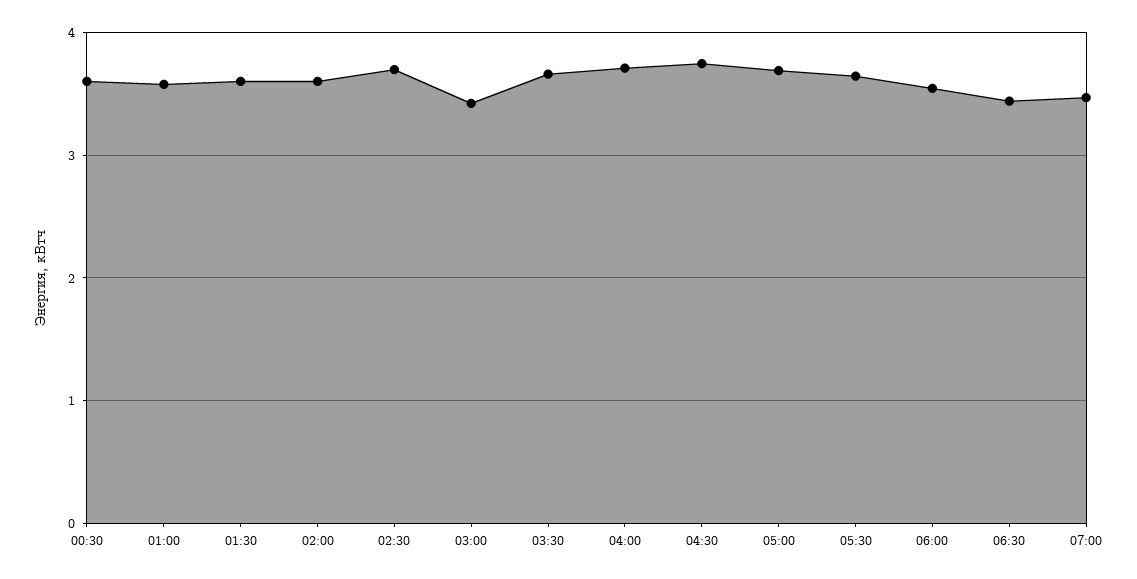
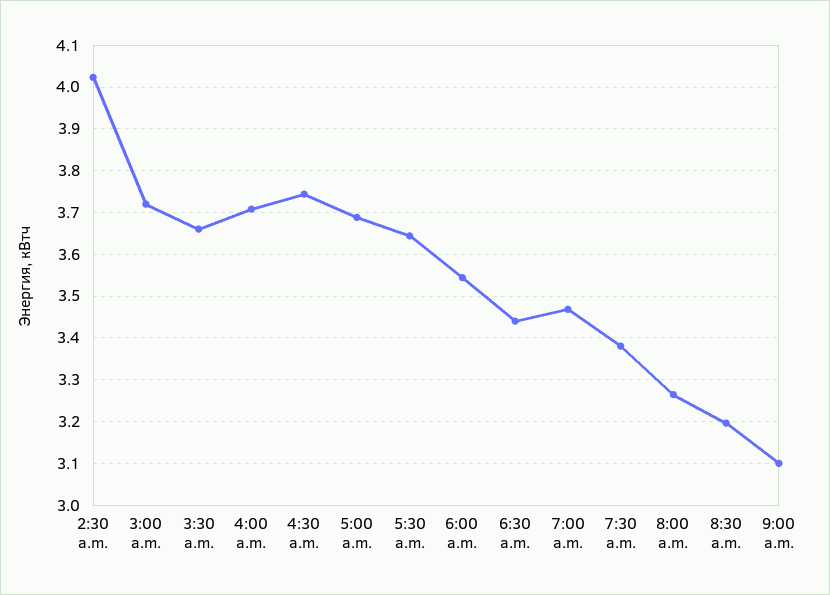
00:30: 3.6 -> none
01:00: 3.6 -> none
01:30: 3.6 -> none
02:00: 3.6 -> none
02:30: 3.7 -> 4.02
03:00: 3.4 -> 3.72
7:30 a.m.: none -> 3.38
8:00 a.m.: none -> 3.26
8:30 a.m.: none -> 3.2
9:00 a.m.: none -> 3.1

